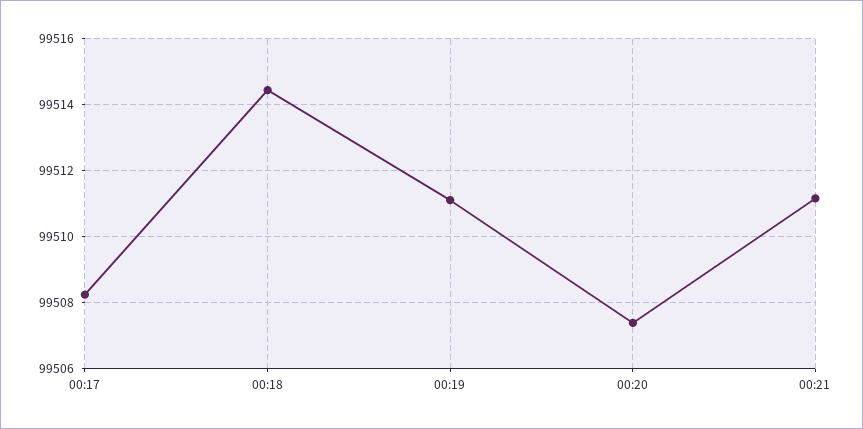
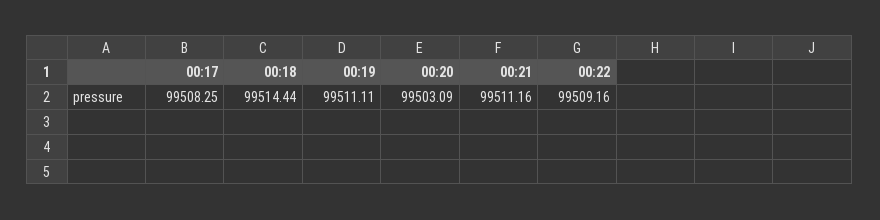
00:20: 99507.4 -> 99503.09
00:22: none -> 99509.16

